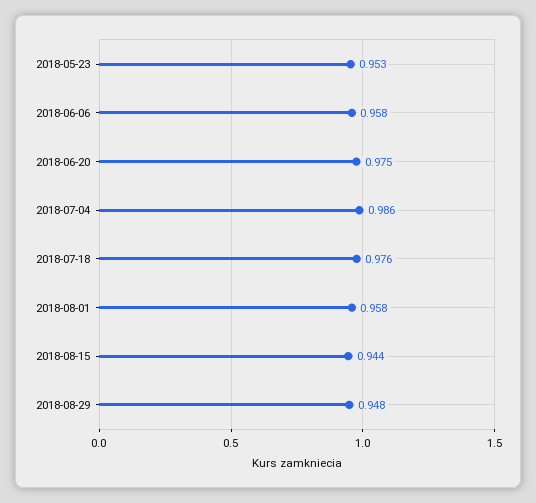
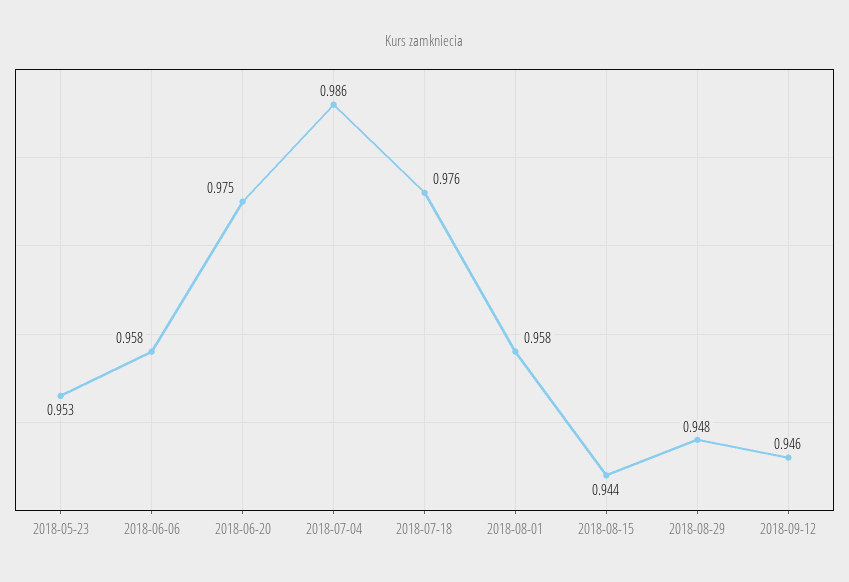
2018-09-12: none -> 0.946

